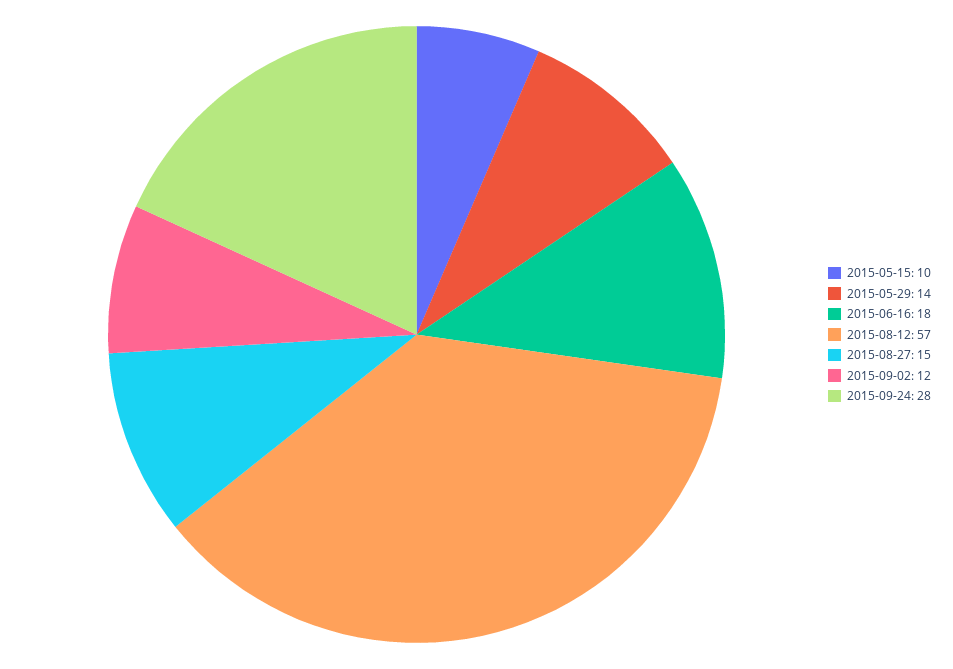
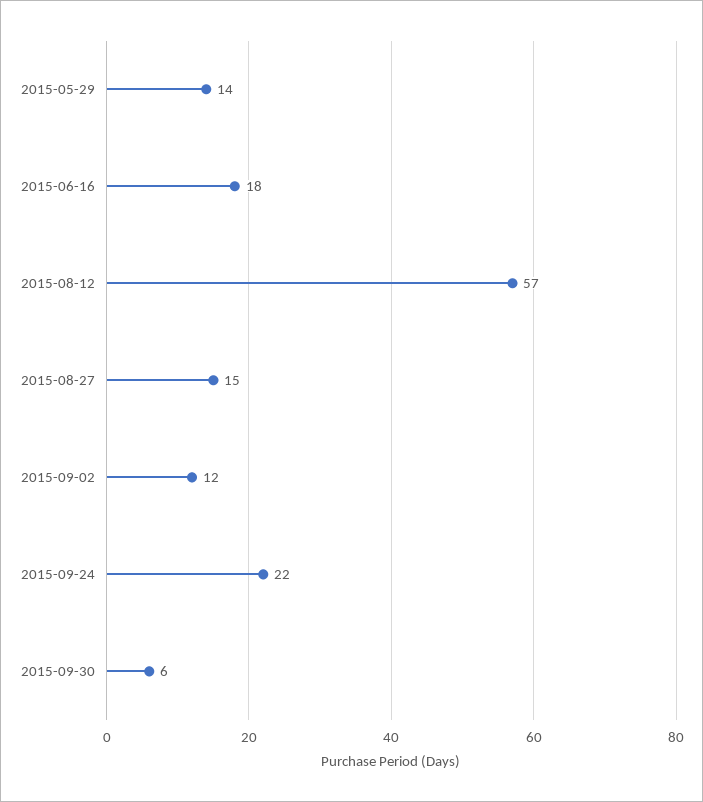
2015-05-15: 10 -> none
2015-09-24: 28 -> 22
2015-09-30: none -> 6

